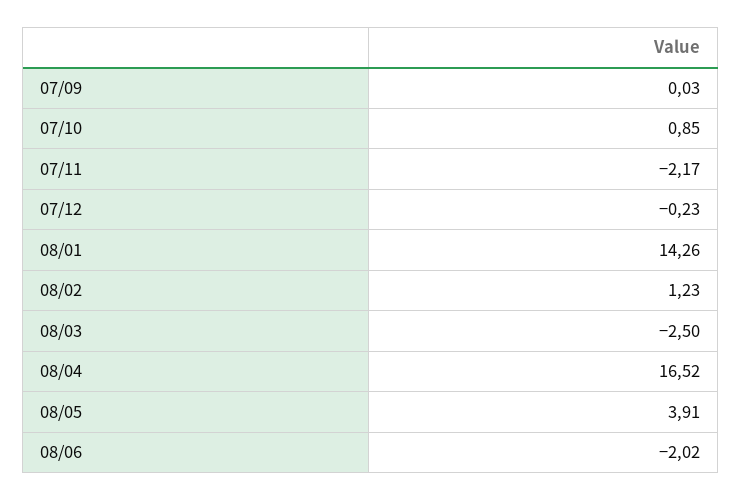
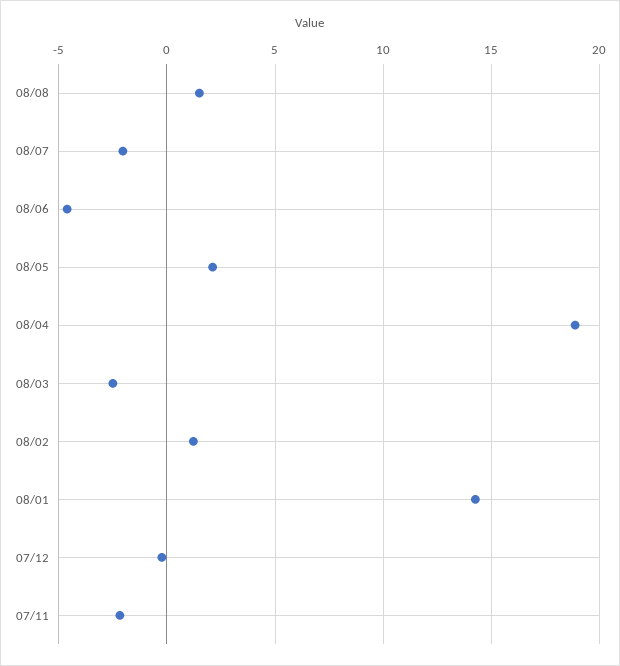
07/09: 0.03 -> none
07/10: 0.85 -> none
08/04: 16.52 -> 19
08/05: 3.91 -> 2
08/06: -2.02 -> -4.5
08/08: none -> 1.5
08/07: none -> -2

